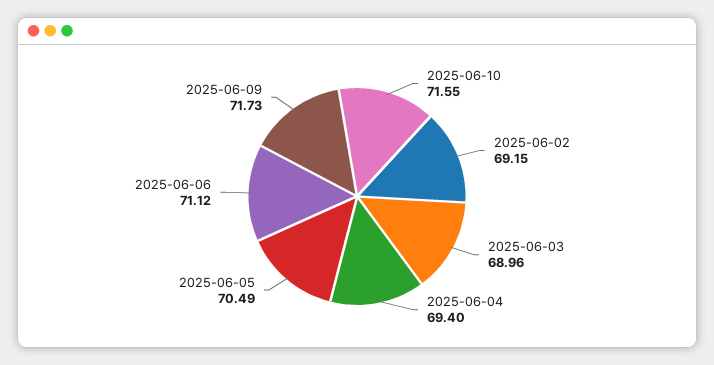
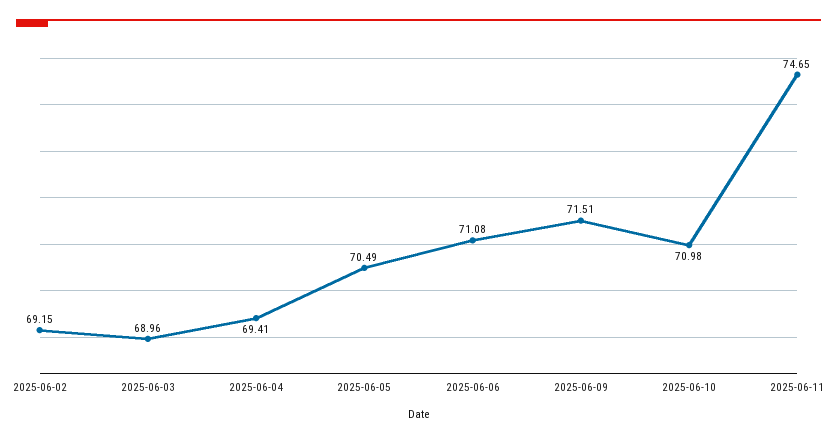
2025-06-10: 71.55 -> 70.98
2025-06-04: 69.4 -> 69.41
2025-06-06: 71.12 -> 71.08
2025-06-09: 71.73 -> 71.51
2025-06-11: none -> 74.65

